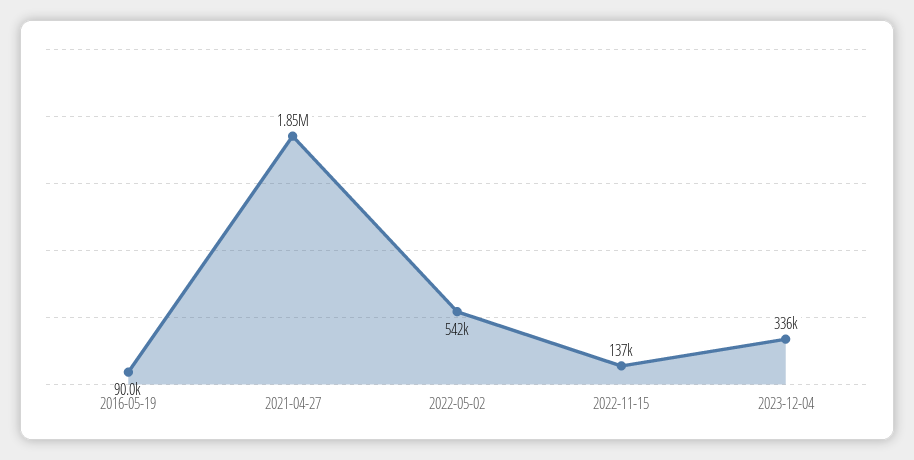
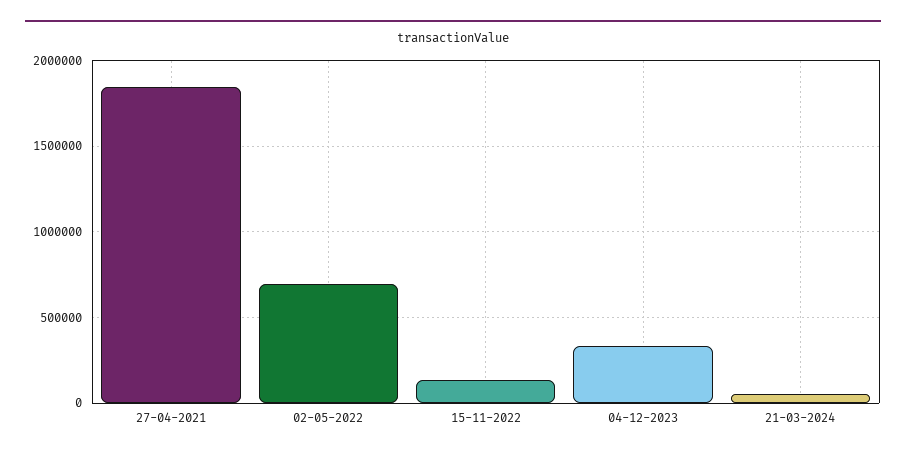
2016-05-19: 90000 -> none
2022-05-02: 542000 -> 700000
21-03-2024: none -> 50000

